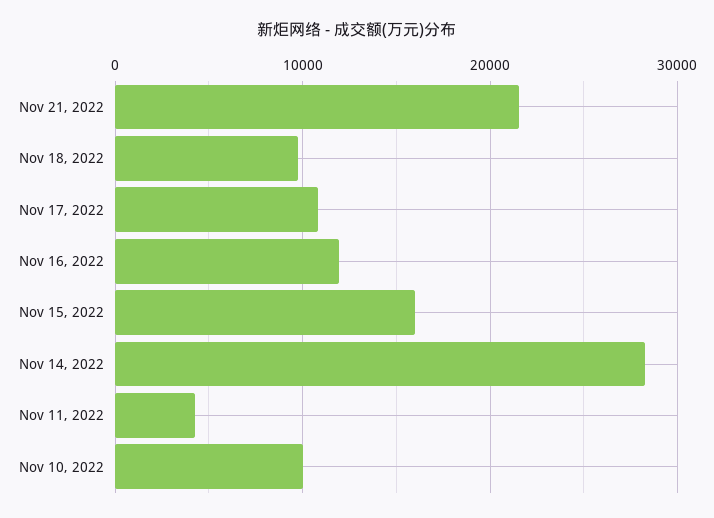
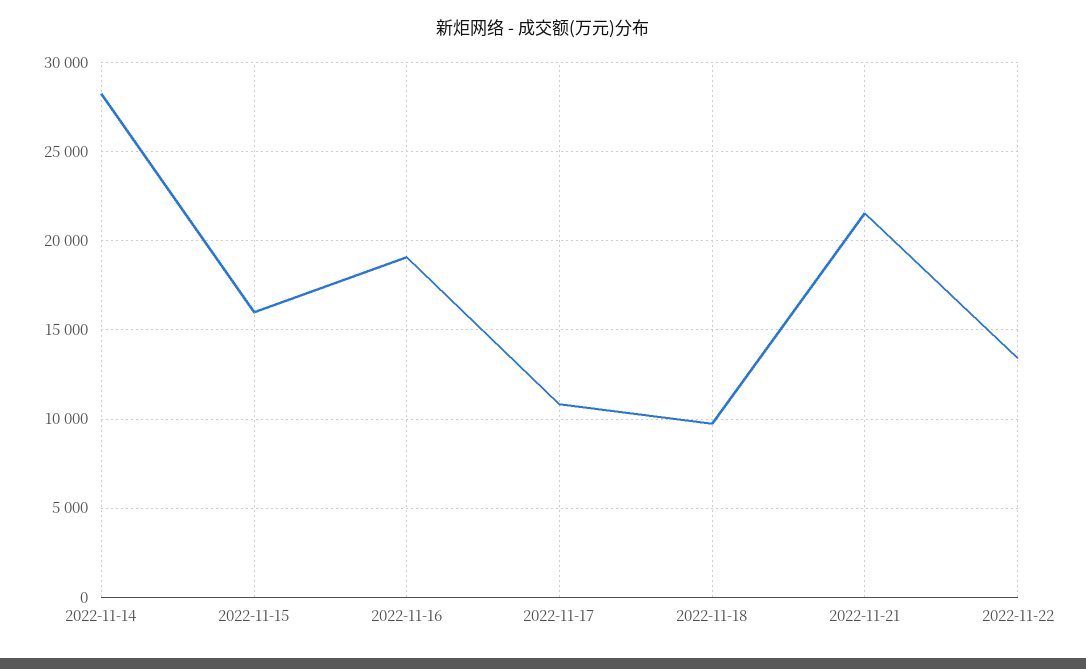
Nov 16, 2022: 12000 -> 19000
Nov 11, 2022: 4000 -> none
Nov 10, 2022: 10000 -> none
2022-11-22: none -> 13500

